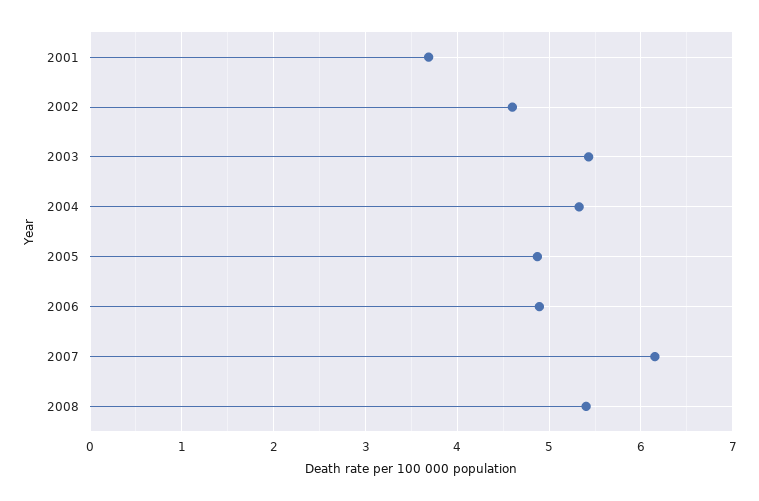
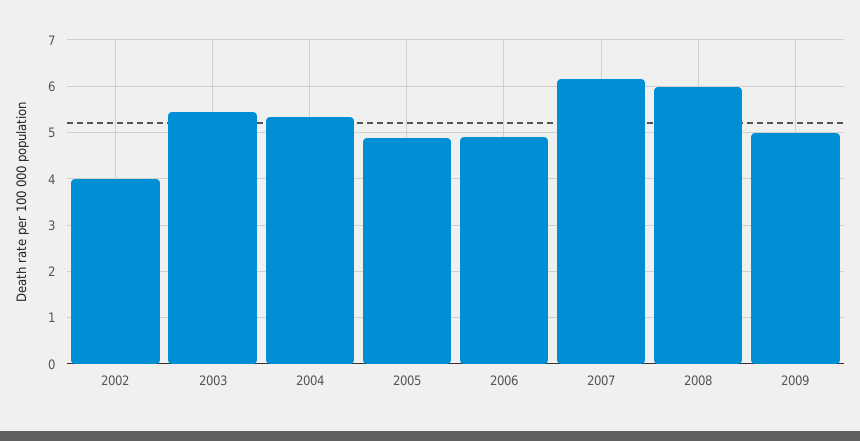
2001: 3.7 -> none
2002: 4.6 -> 4
2008: 5.4 -> 6
2009: none -> 5

